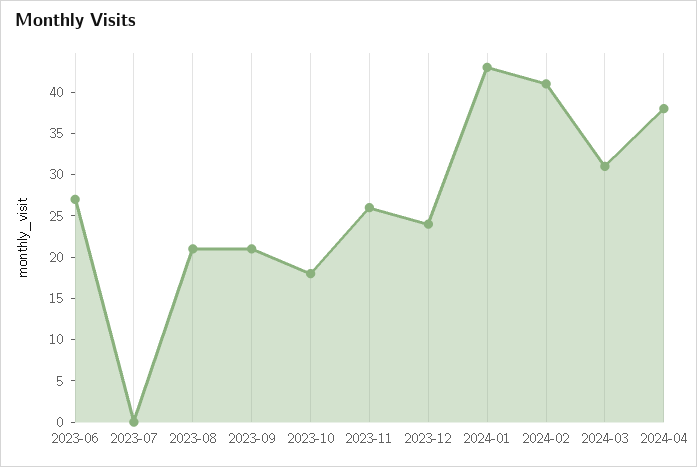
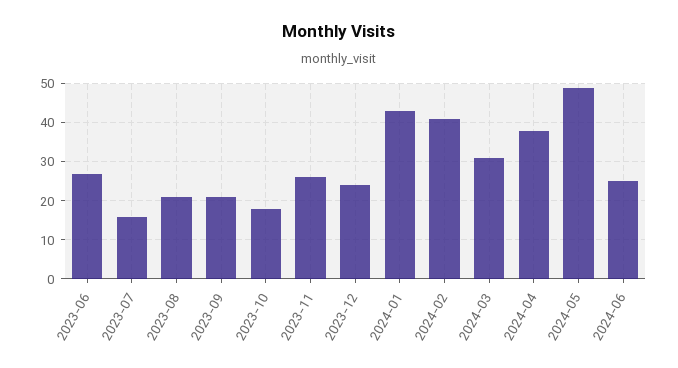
2023-07: 0 -> 15
2024-05: none -> 50
2024-06: none -> 25

